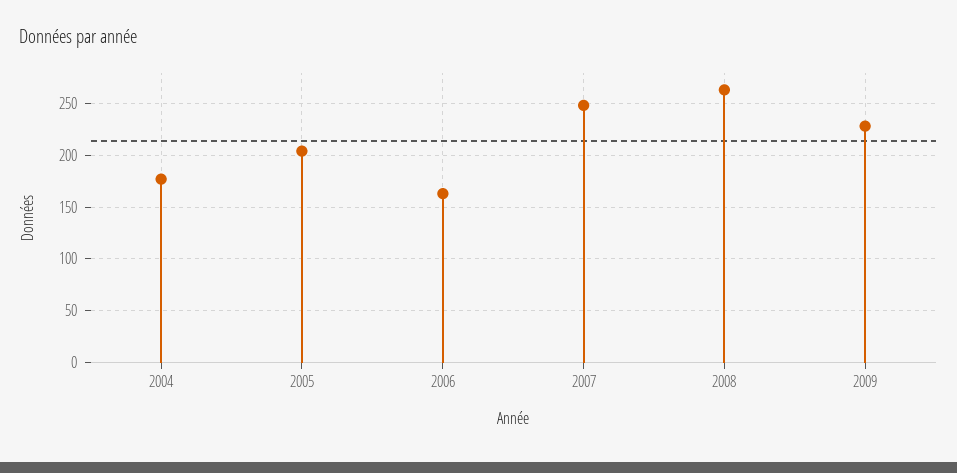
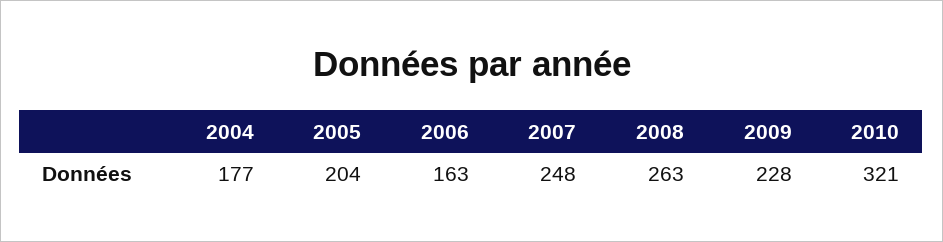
2010: none -> 321

